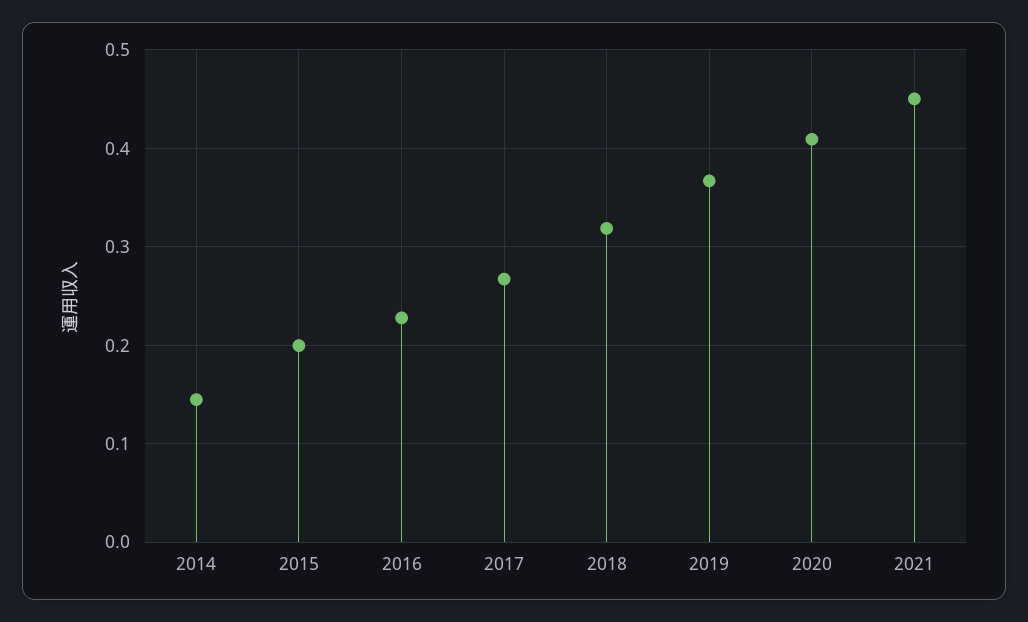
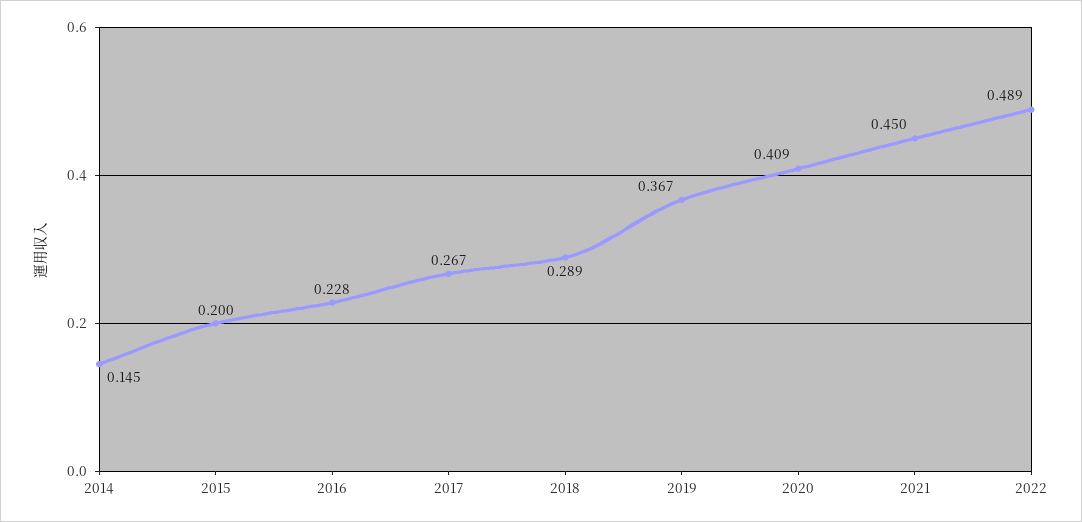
2018: 0.32 -> 0.289
2022: none -> 0.489

